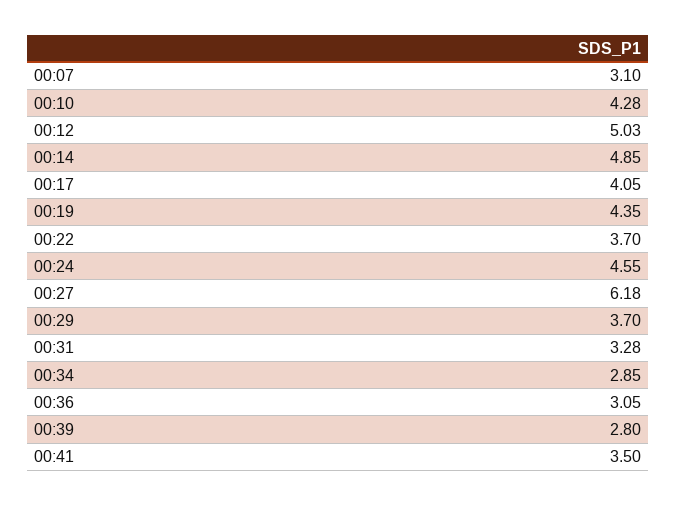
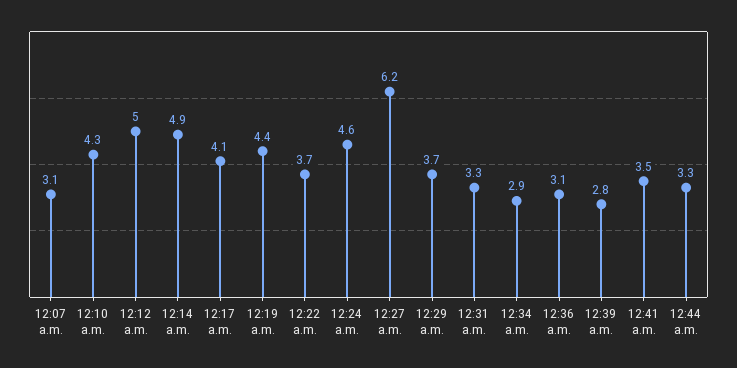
12:44 a.m.: none -> 3.3

